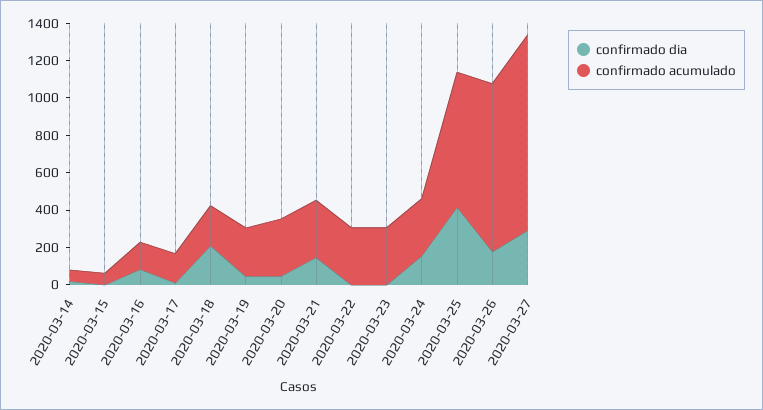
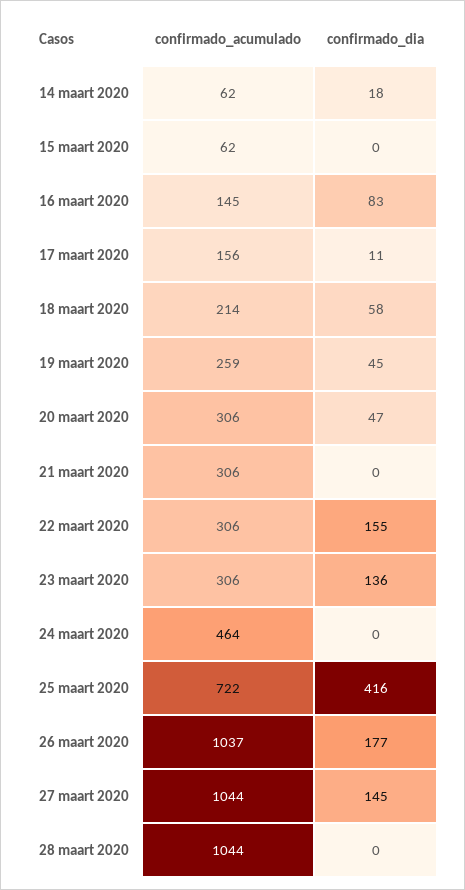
confirmado dia, 2020-03-18: 200 -> 58
confirmado dia, 2020-03-21: 150 -> 0
confirmado dia, 2020-03-22: 0 -> 155
confirmado dia, 2020-03-23: 0 -> 136
confirmado dia, 2020-03-24: 150 -> 0
confirmado acumulado, 2020-03-24: 300 -> 464
confirmado acumulado, 2020-03-26: 900 -> 1037
confirmado dia, 2020-03-27: 300 -> 145
confirmado acumulado, 28 maart 2020: none -> 1044
confirmado dia, 28 maart 2020: none -> 0

